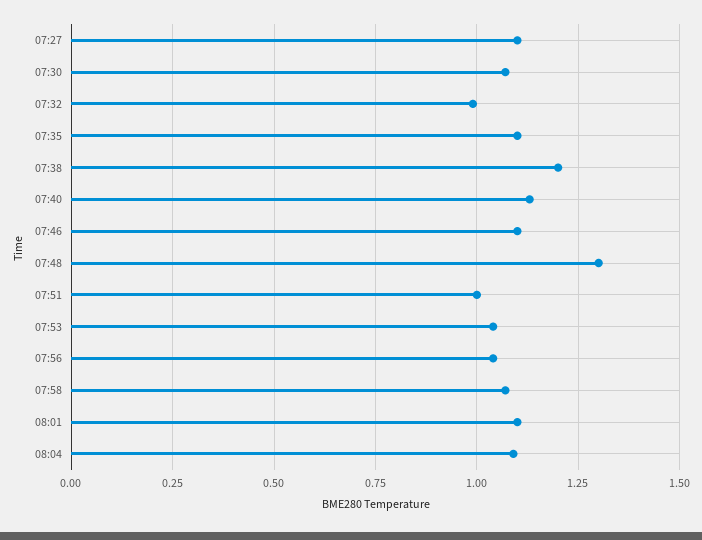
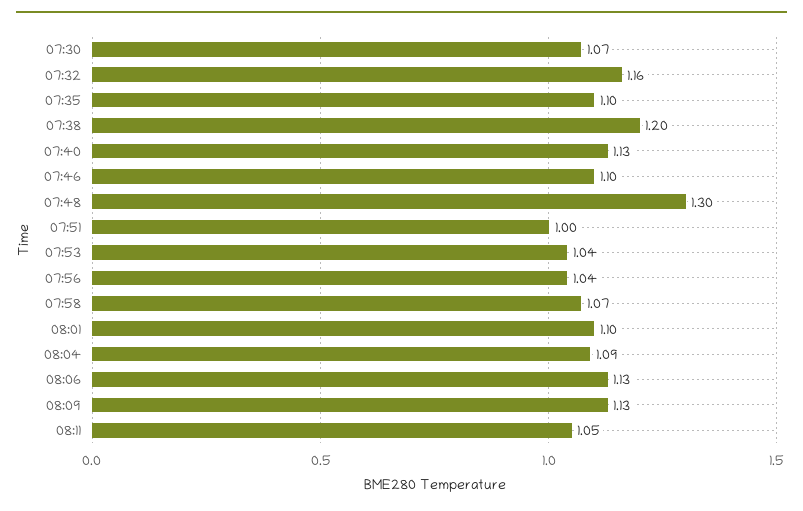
07:27: 1.1 -> none
07:32: 1 -> 1.16
08:06: none -> 1.13
08:09: none -> 1.13
08:11: none -> 1.05

